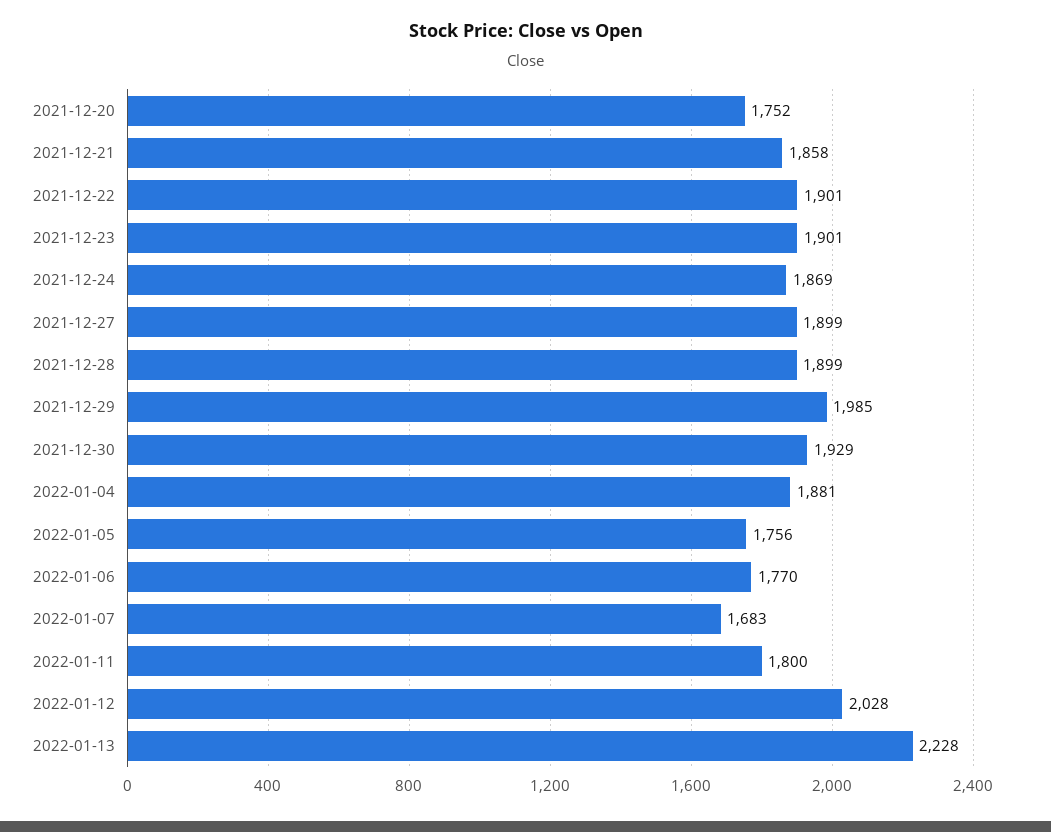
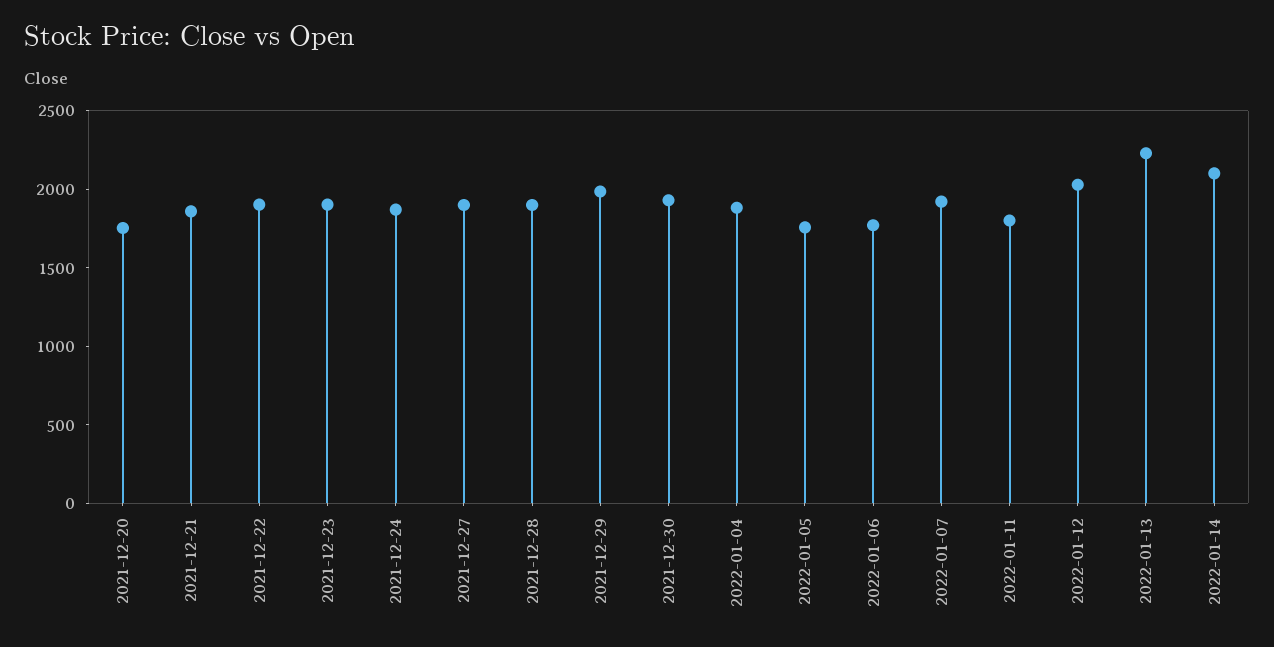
2022-01-07: 1683 -> 1900
2022-01-14: none -> 2100

